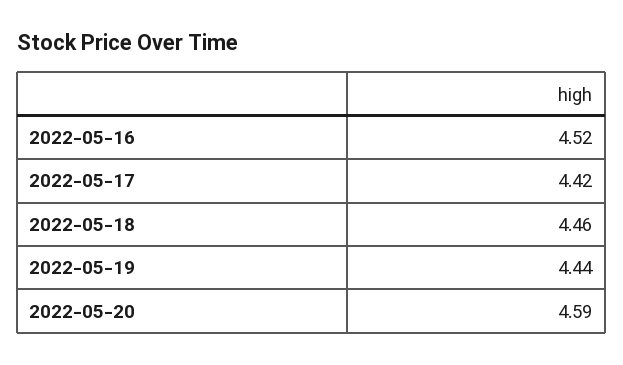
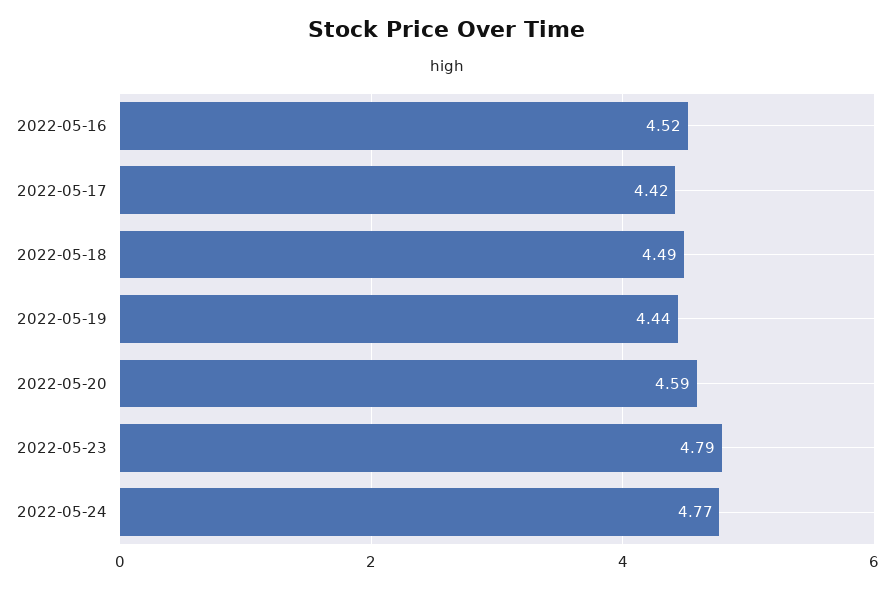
2022-05-18: 4.46 -> 4.49
2022-05-23: none -> 4.79
2022-05-24: none -> 4.77

